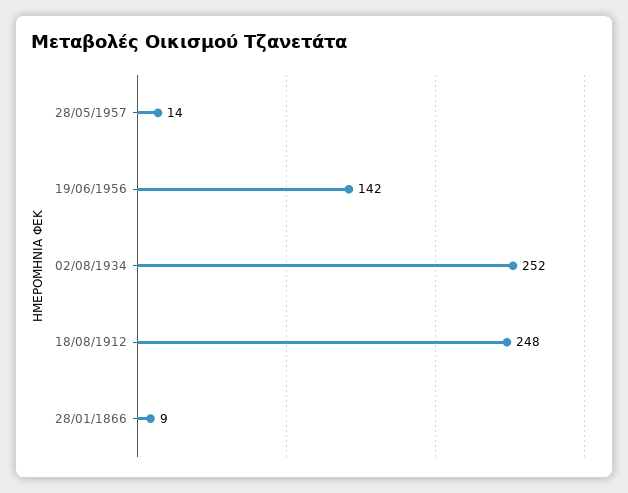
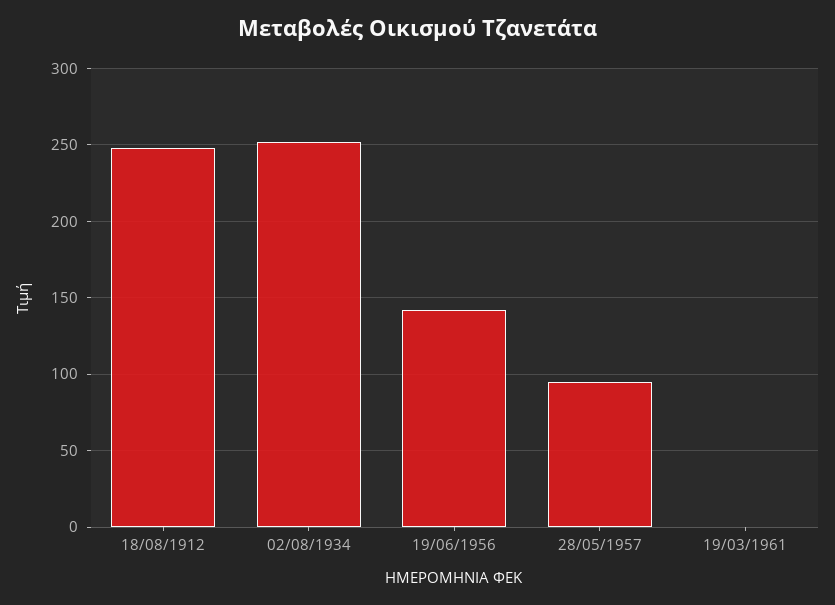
28/05/1957: 14 -> 95
28/01/1866: 9 -> none
19/03/1961: none -> 0

